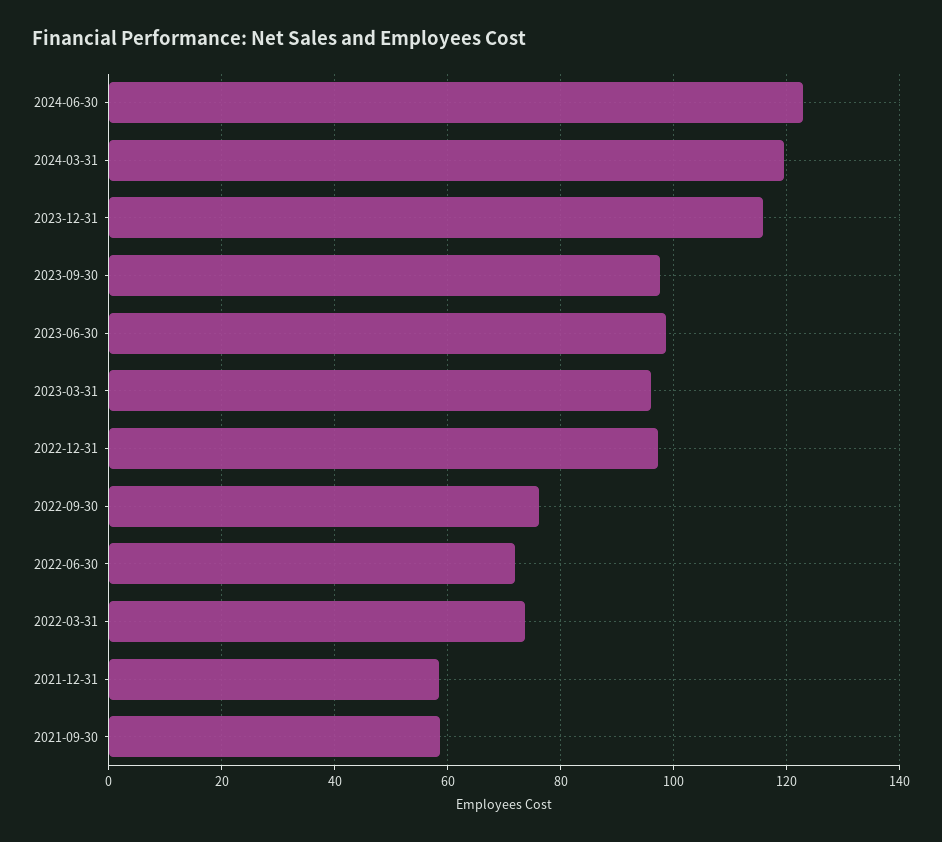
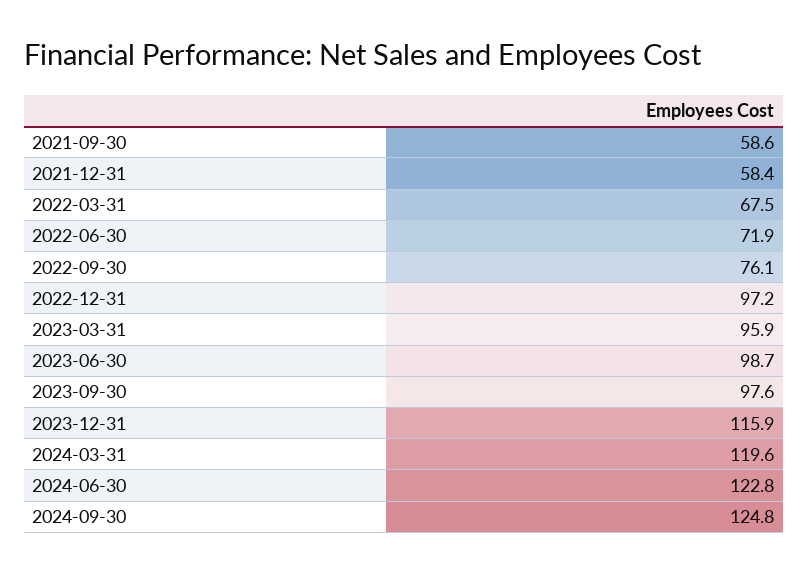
2022-03-31: 74 -> 67.5
2024-09-30: none -> 124.8

